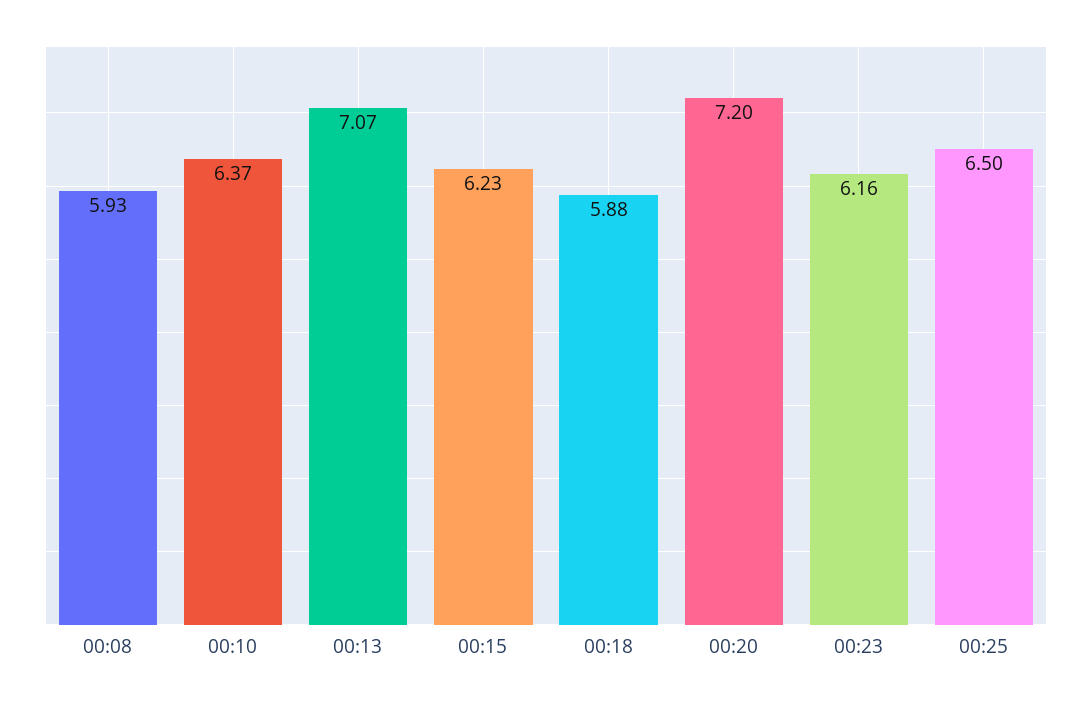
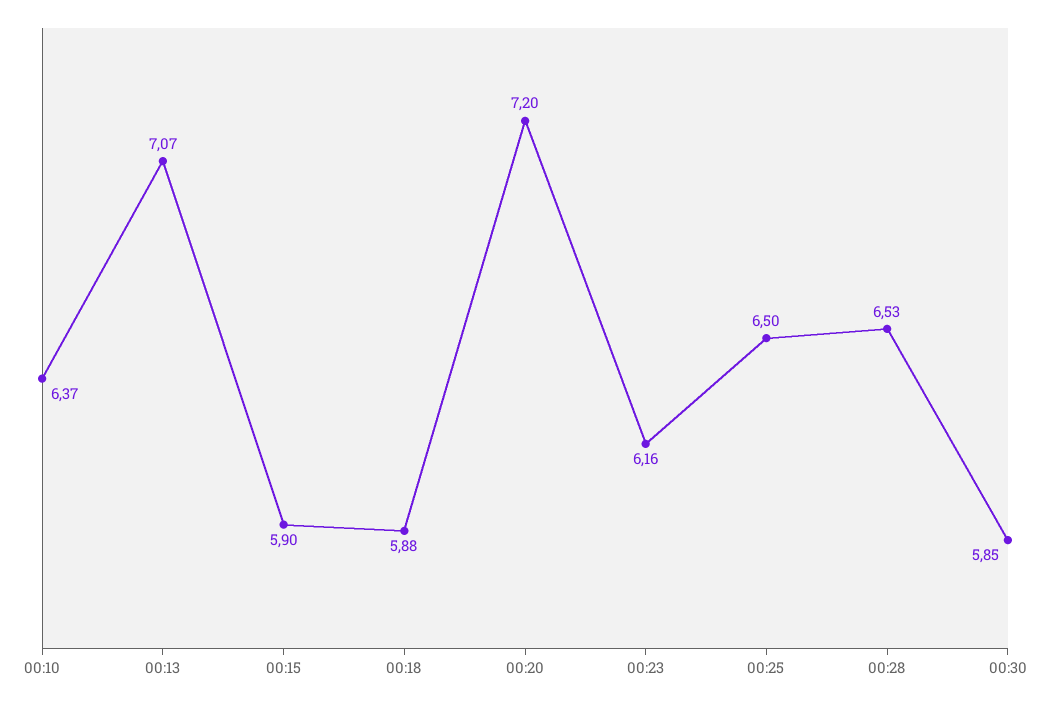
00:08: 5.93 -> none
00:15: 6.23 -> 5.9
00:28: none -> 6.53
00:30: none -> 5.85

